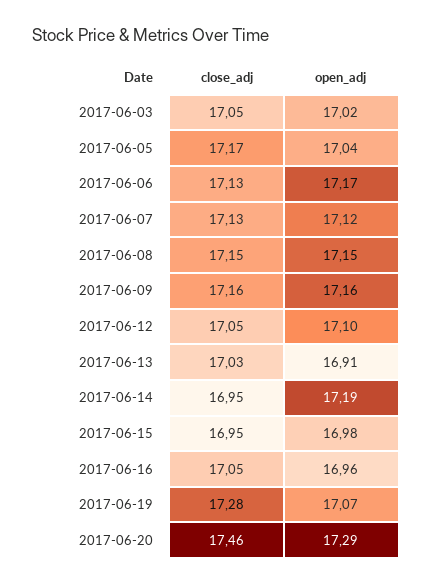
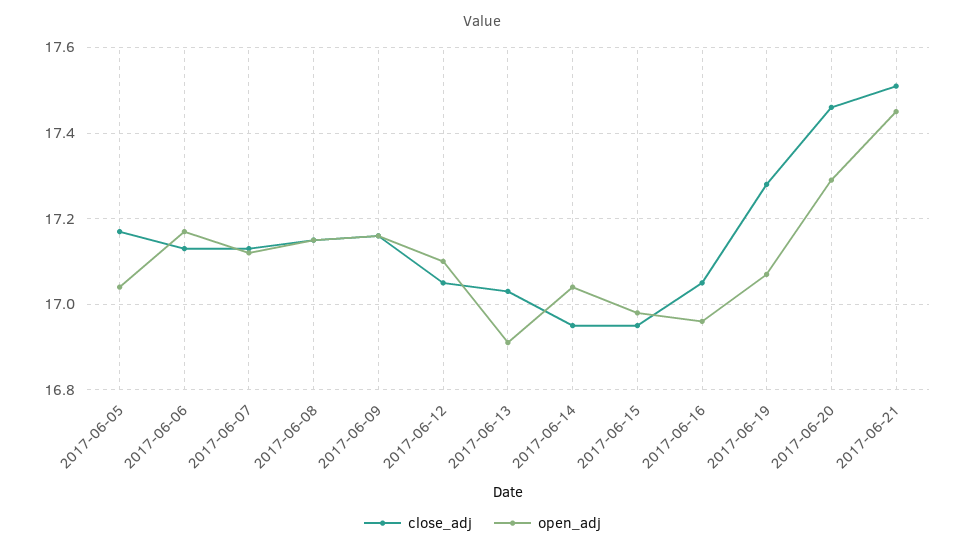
close_adj, 2017-06-03: 17.05 -> none
open_adj, 2017-06-03: 17.02 -> none
open_adj, 2017-06-14: 17.19 -> 17.05
close_adj, 2017-06-21: none -> 17.5
open_adj, 2017-06-21: none -> 17.45

